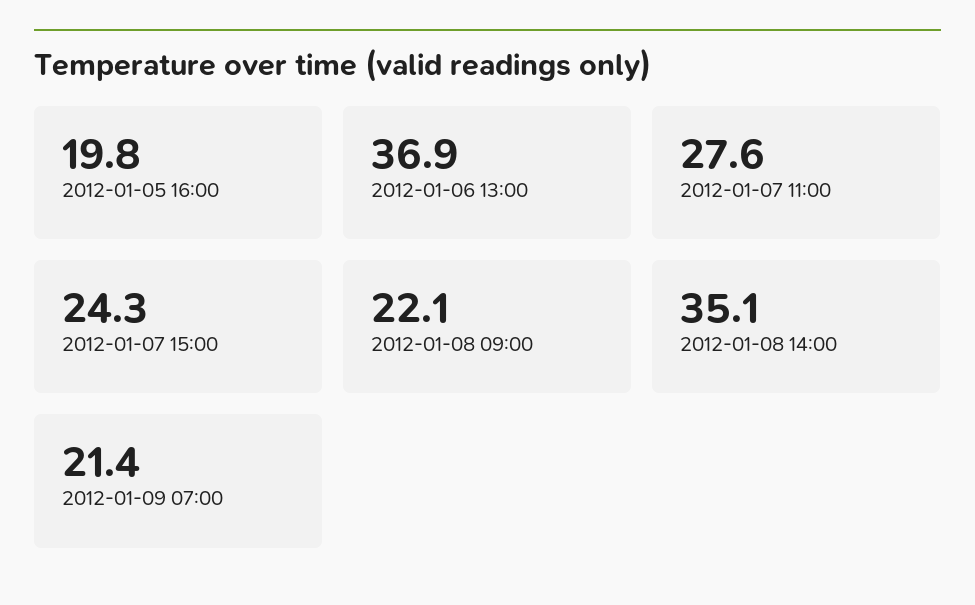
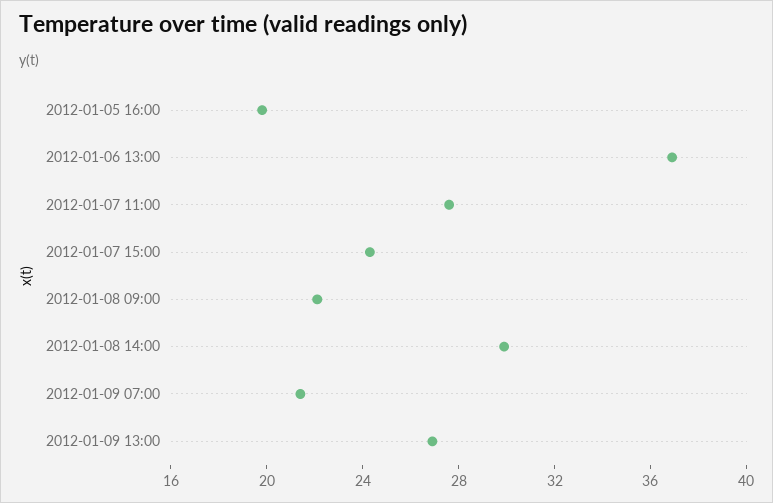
2012-01-08 14:00: 35.1 -> 30
2012-01-09 13:00: none -> 27

